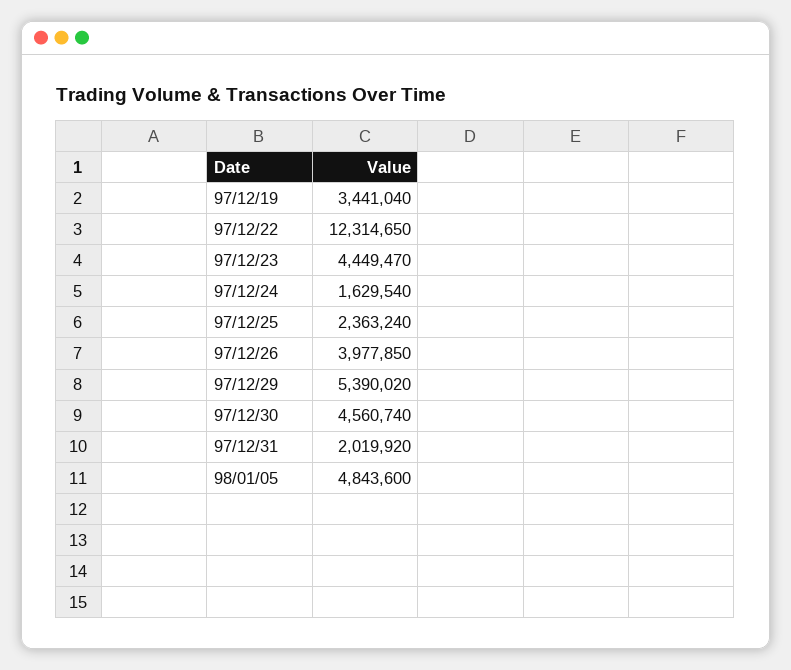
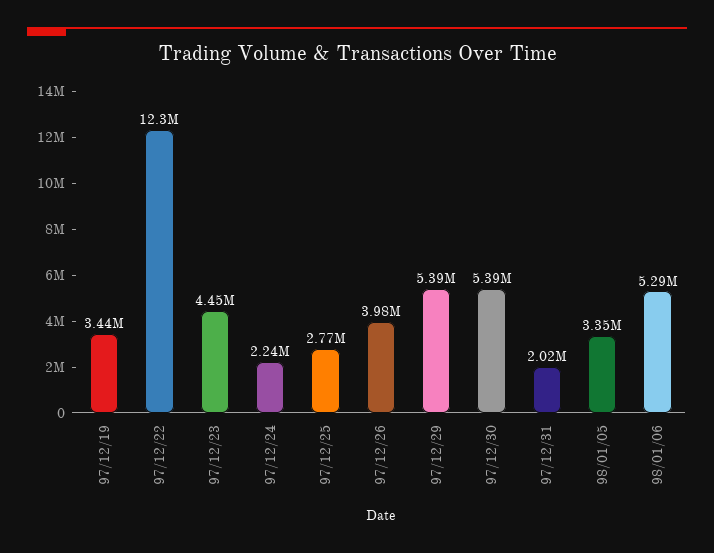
97/12/24: 1629540 -> 2240000
97/12/25: 2363240 -> 2770000
97/12/30: 4560740 -> 5390000
98/01/05: 4843600 -> 3350000
98/01/06: none -> 5290000

